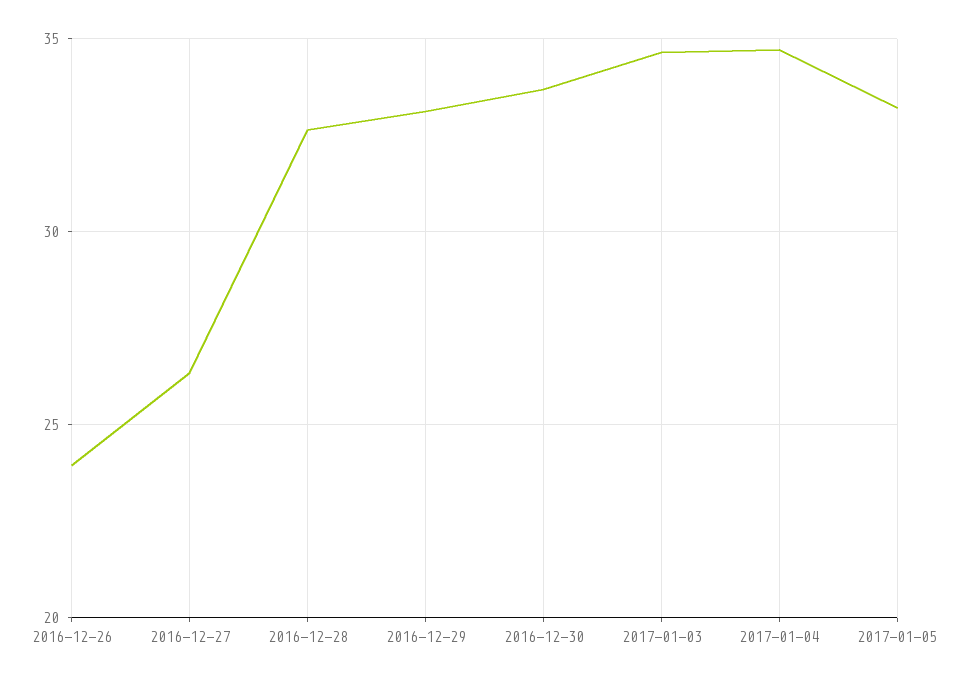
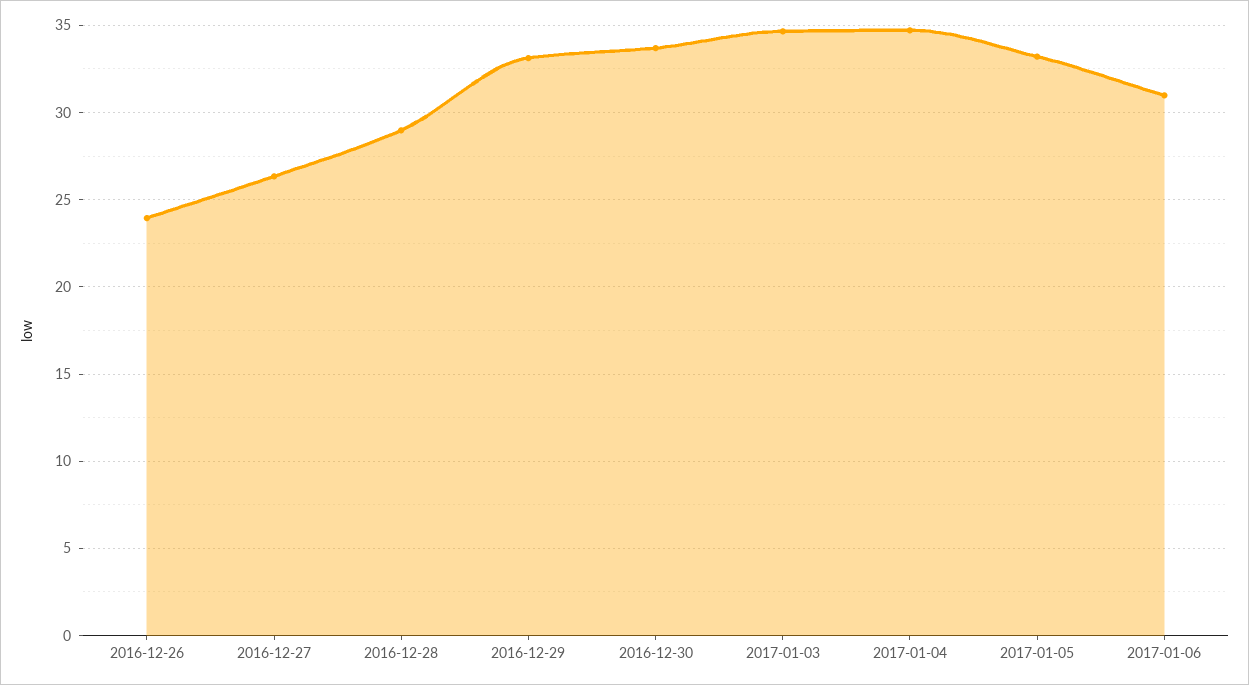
2016-12-28: 32.5 -> 29
2017-01-06: none -> 31

